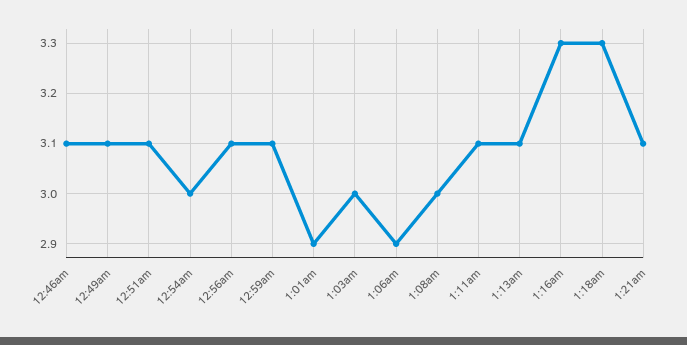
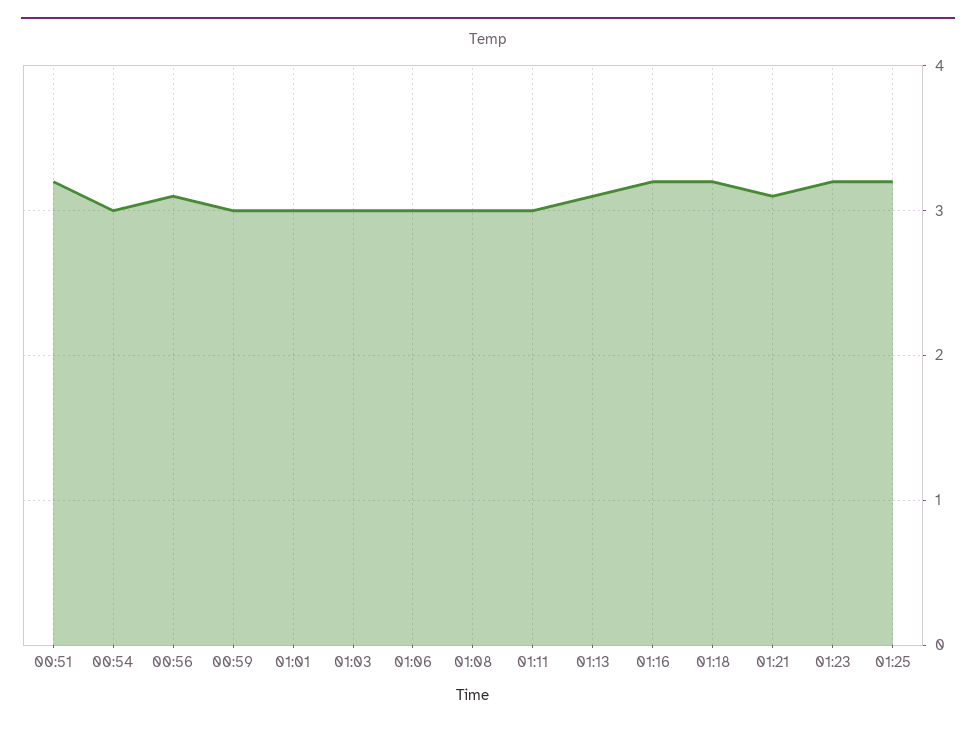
12:46am: 3.1 -> none
12:49am: 3.1 -> none
12:51am: 3.1 -> 3.2
12:59am: 3.1 -> 3
1:01am: 2.9 -> 3
1:06am: 2.9 -> 3
1:11am: 3.1 -> 3
1:16am: 3.3 -> 3.2
1:18am: 3.3 -> 3.2
01:23: none -> 3.2
01:25: none -> 3.2

